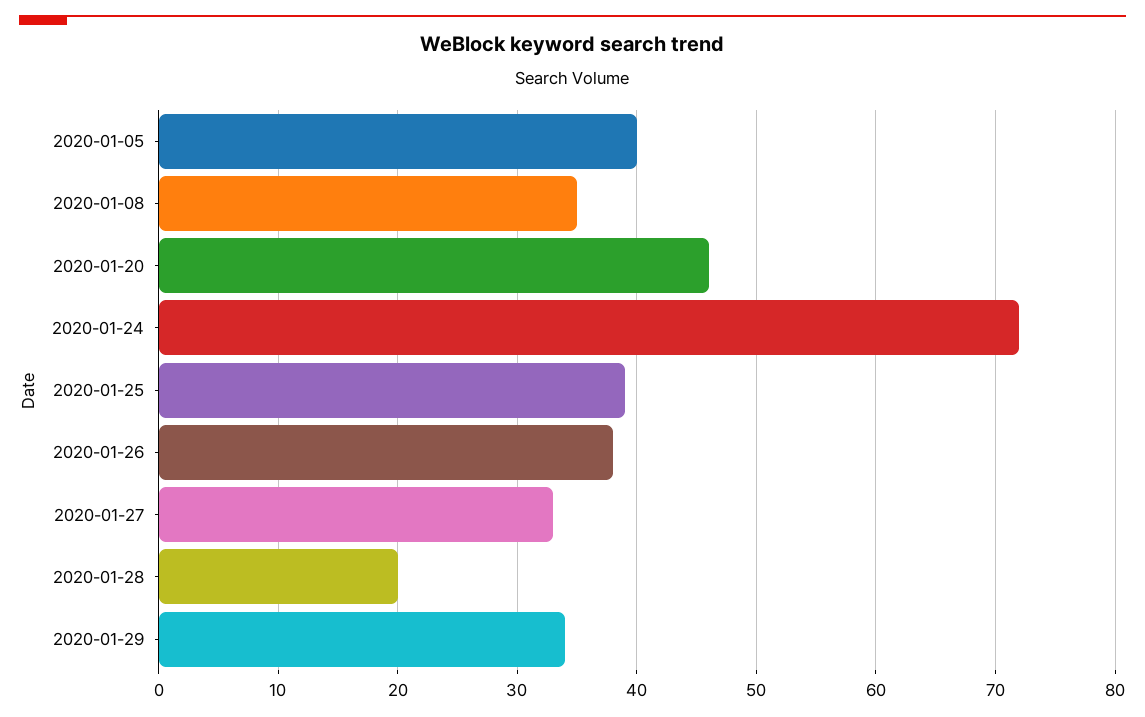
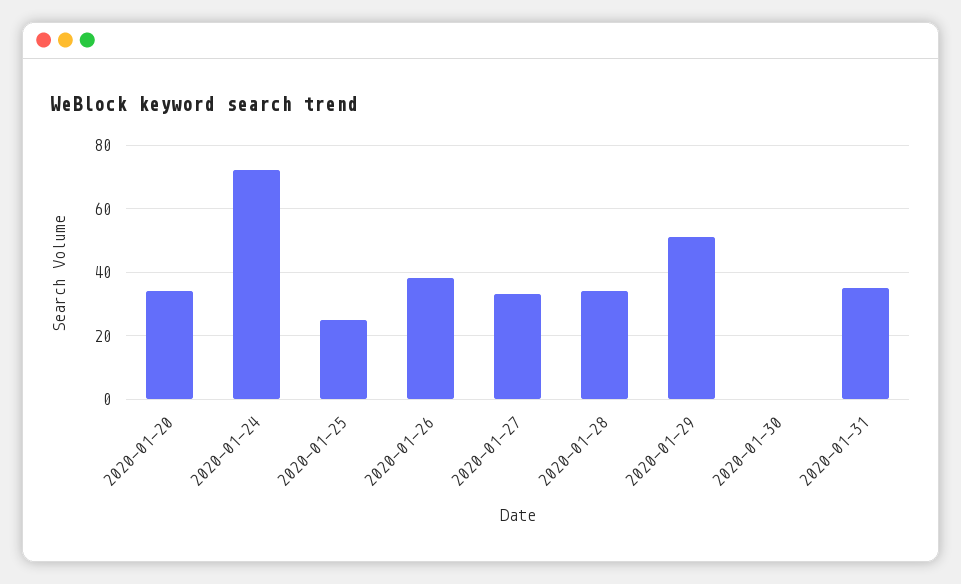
2020-01-05: 40 -> none
2020-01-08: 35 -> none
2020-01-20: 46 -> 35
2020-01-25: 39 -> 25
2020-01-28: 20 -> 35
2020-01-29: 34 -> 50
2020-01-30: none -> 0
2020-01-31: none -> 35

